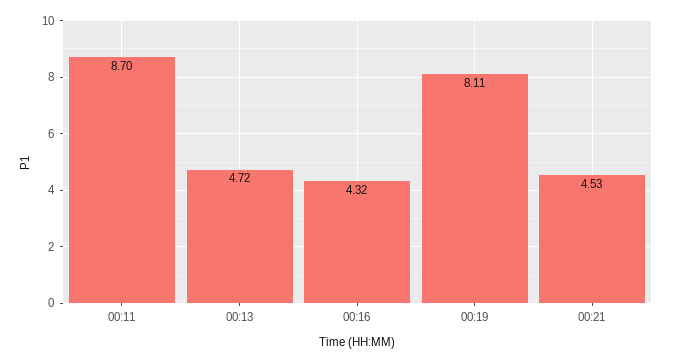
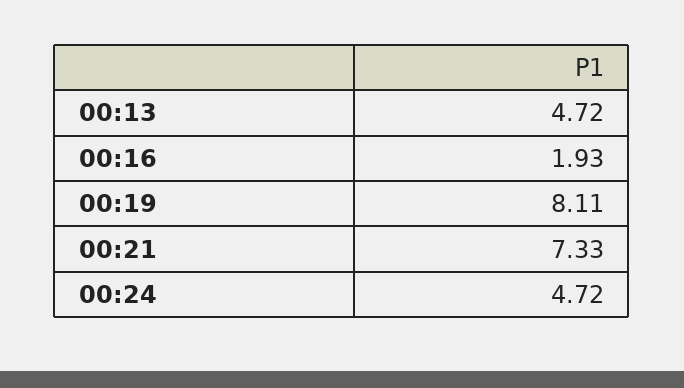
00:11: 8.7 -> none
00:16: 4.32 -> 1.93
00:21: 4.53 -> 7.33
00:24: none -> 4.72

